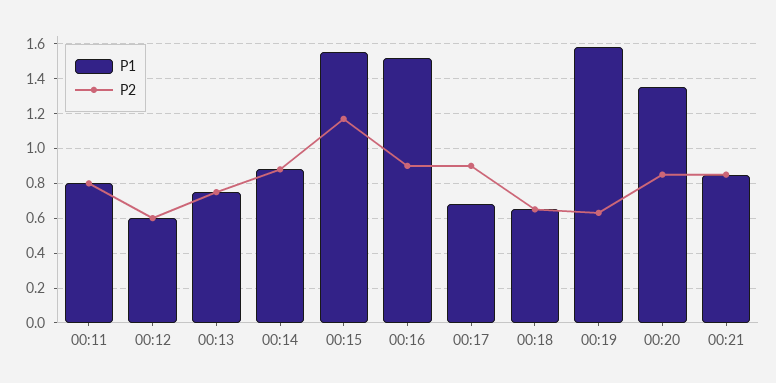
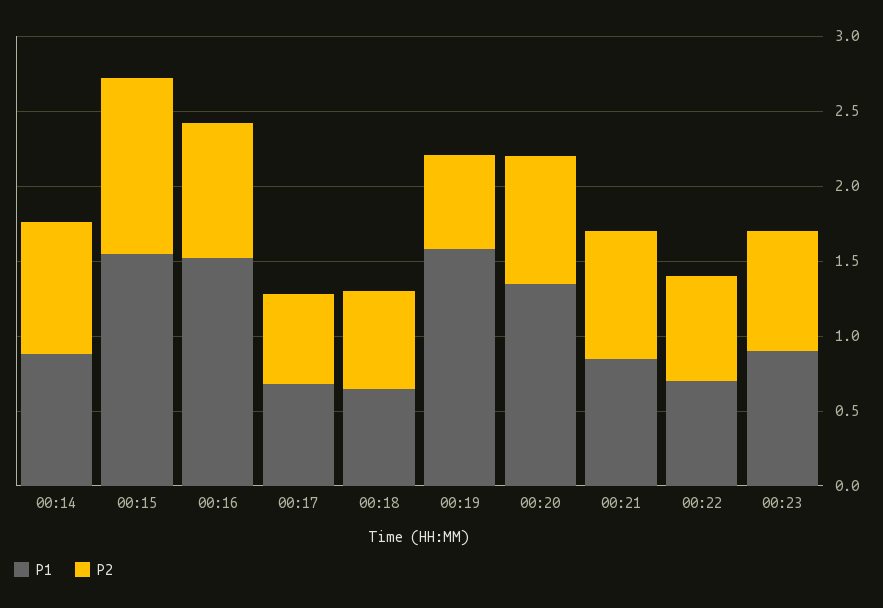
P1, 00:11: 0.8 -> none
P2, 00:11: 0.8 -> none
P1, 00:12: 0.6 -> none
P2, 00:12: 0.6 -> none
P1, 00:13: 0.75 -> none
P2, 00:13: 0.75 -> none
P2, 00:17: 0.9 -> 0.6
P1, 00:22: none -> 0.7
P2, 00:22: none -> 0.7
P1, 00:23: none -> 0.9
P2, 00:23: none -> 0.8

